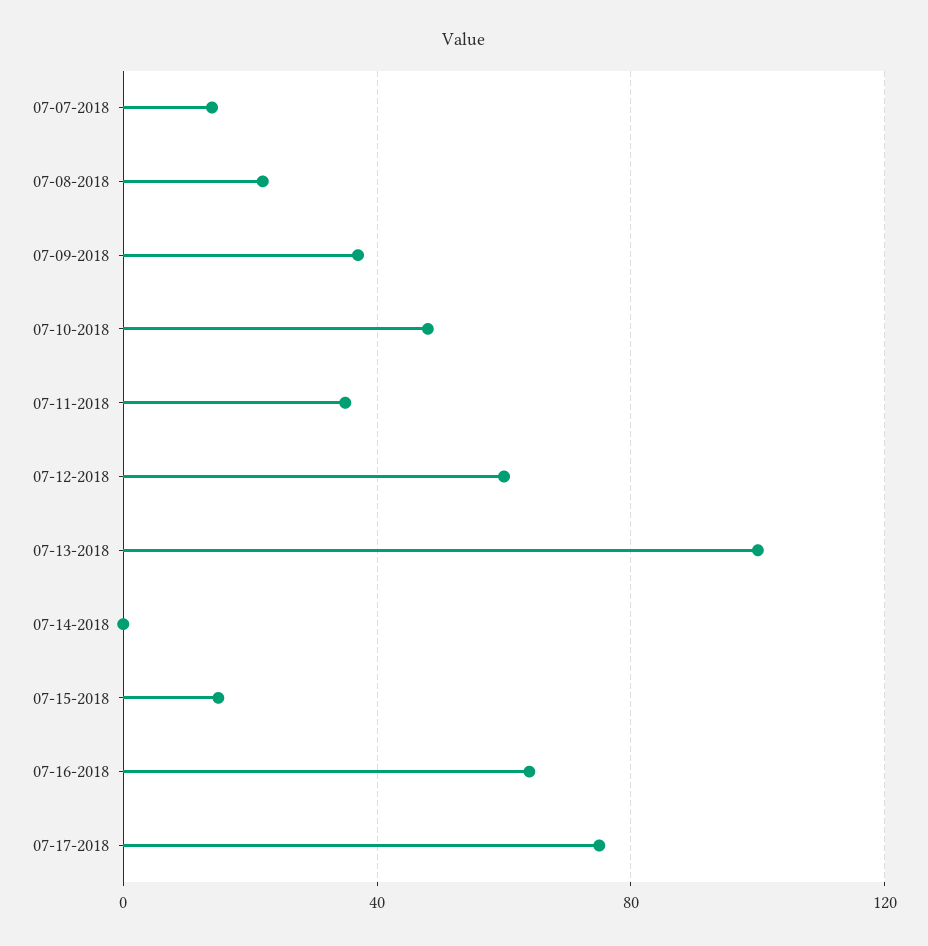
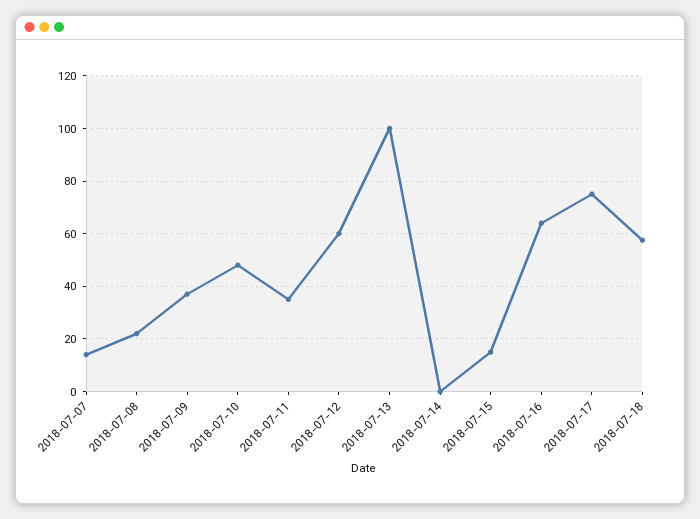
2018-07-18: none -> 57.5

